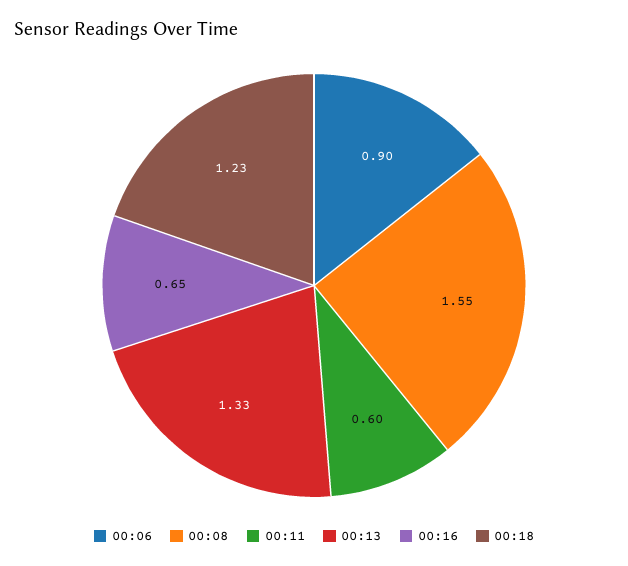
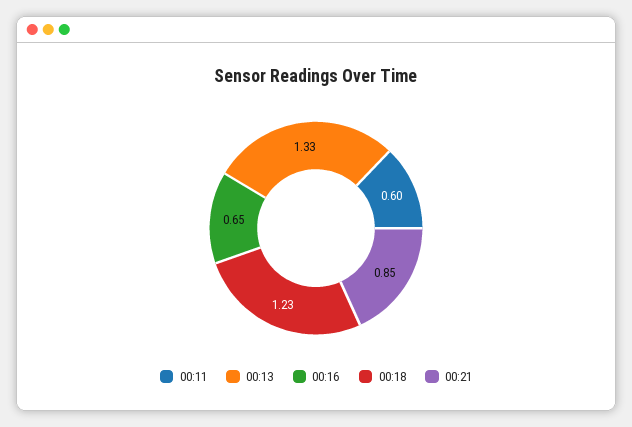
00:06: 0.9 -> none
00:08: 1.55 -> none
00:21: none -> 0.85

